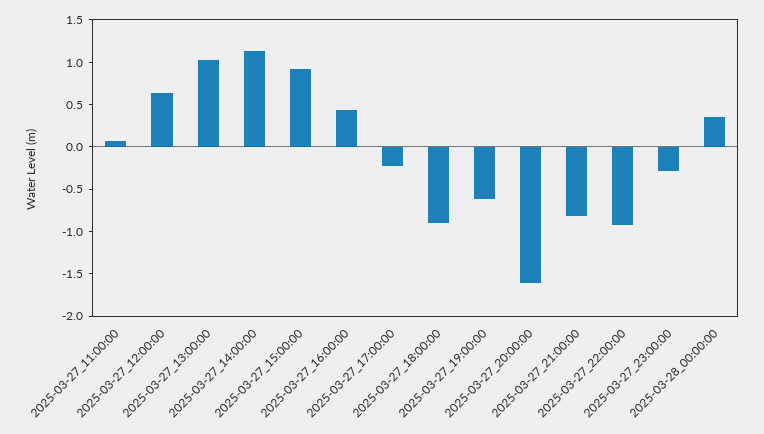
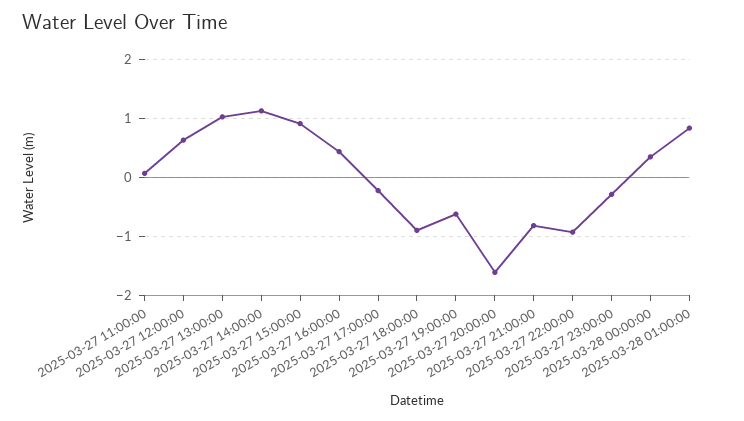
2025-03-28 01:00:00: none -> 0.8

